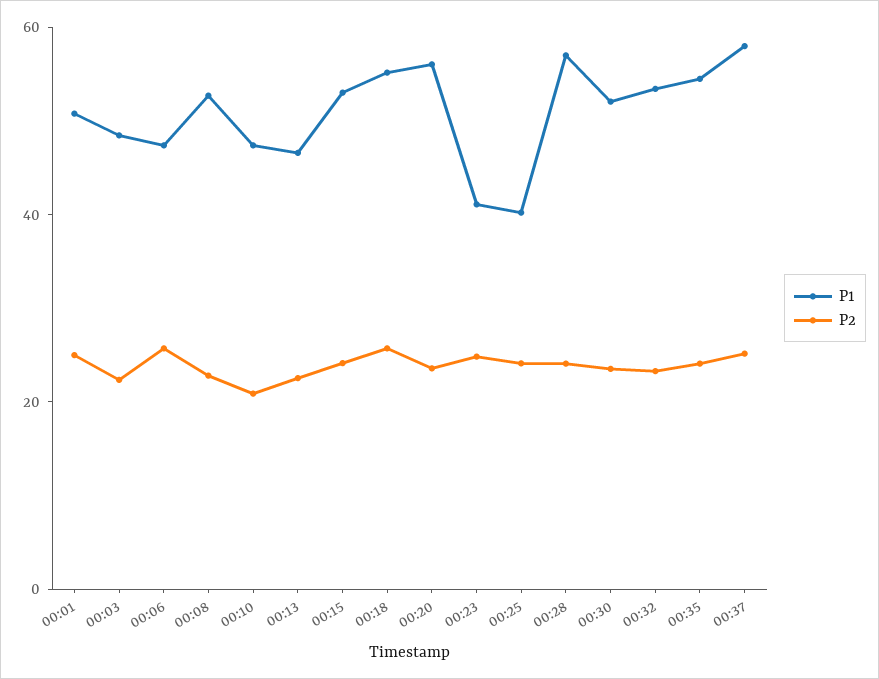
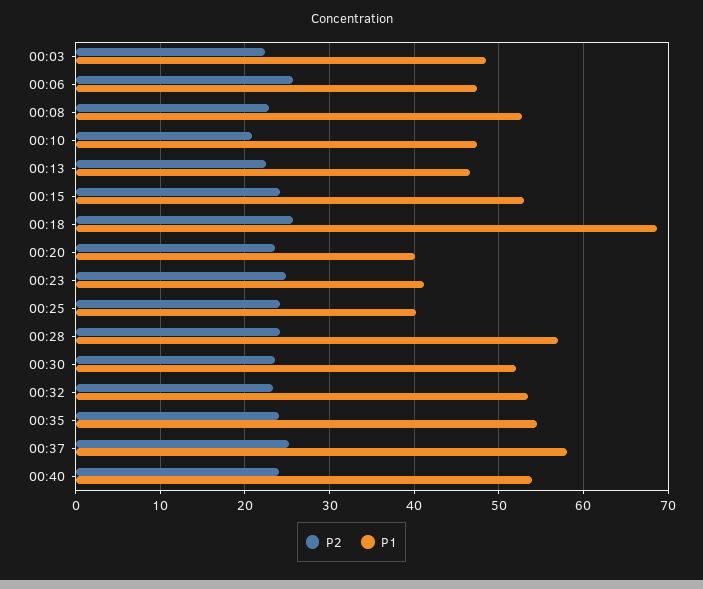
P1, 00:01: 50 -> none
P2, 00:01: 25 -> none
P1, 00:18: 55 -> 69
P1, 00:20: 55 -> 40
P2, 00:40: none -> 24
P1, 00:40: none -> 54

